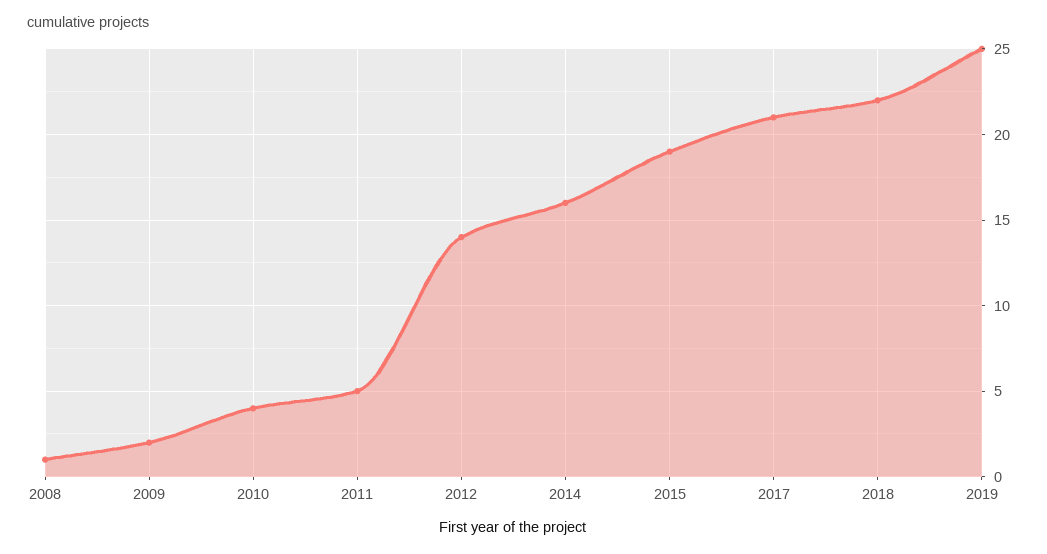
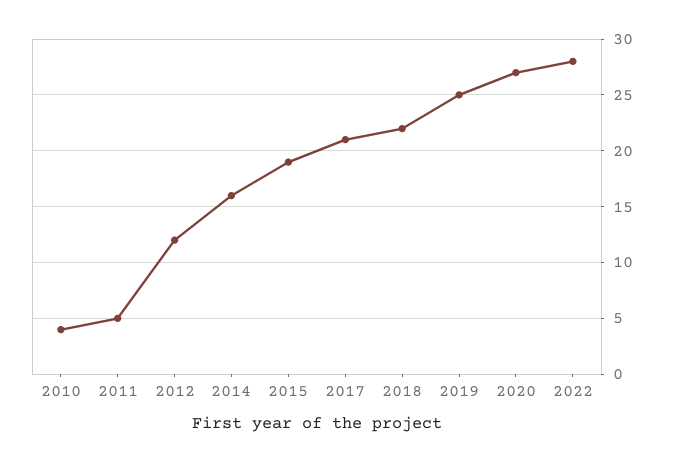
2008: 1 -> none
2009: 2 -> none
2012: 14 -> 12
2020: none -> 27
2022: none -> 28

